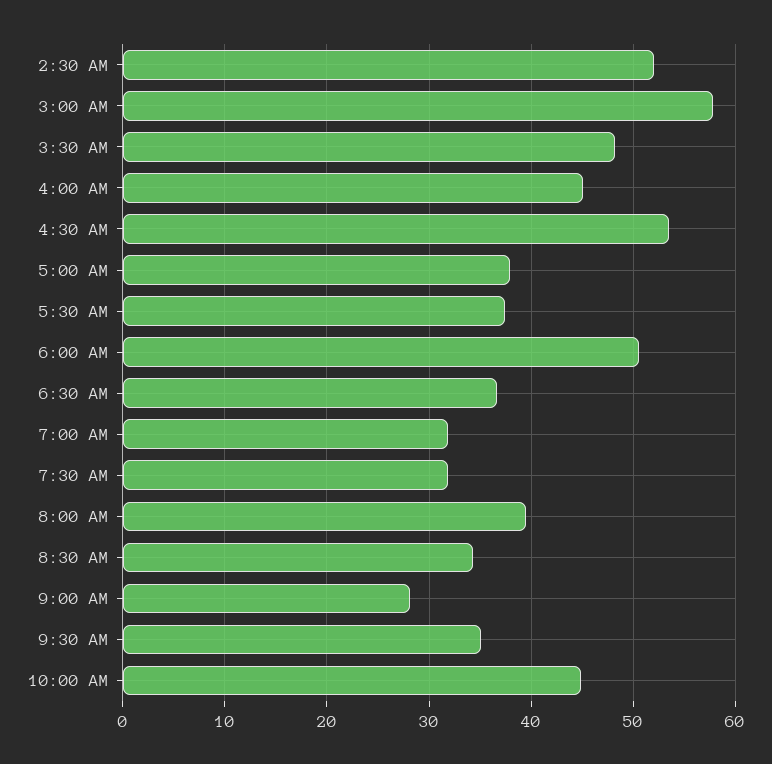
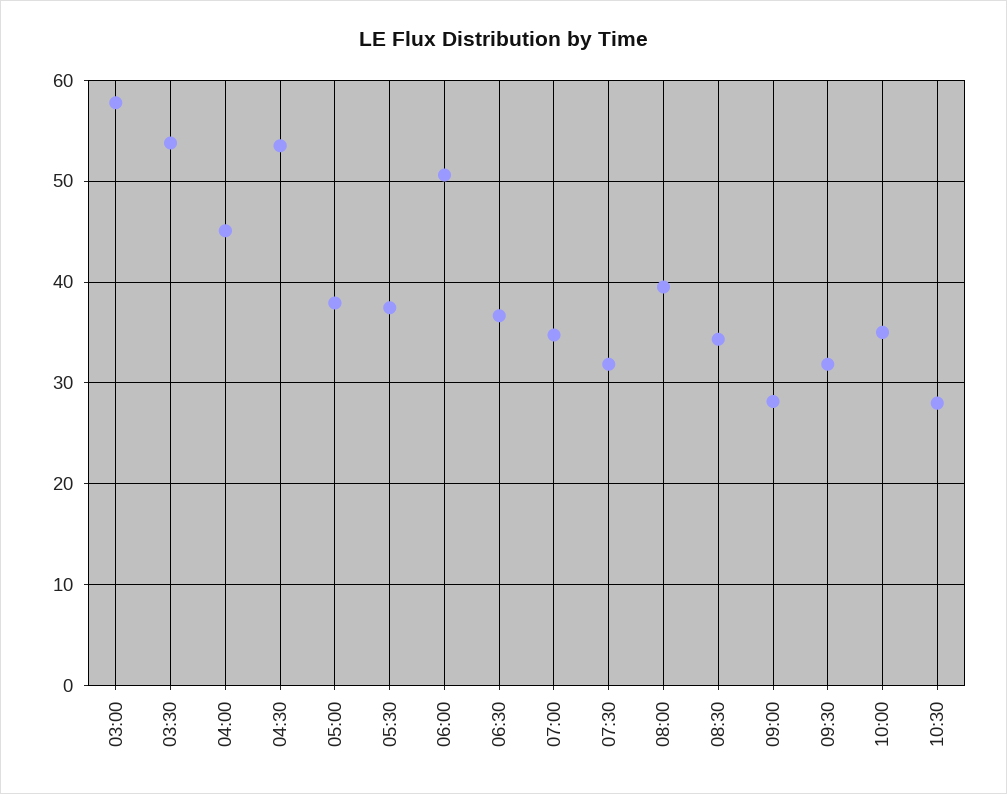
2:30 AM: 52 -> none
3:30 AM: 48 -> 54
7:00 AM: 32 -> 35
9:30 AM: 35 -> 32
10:00 AM: 45 -> 35
10:30: none -> 28

